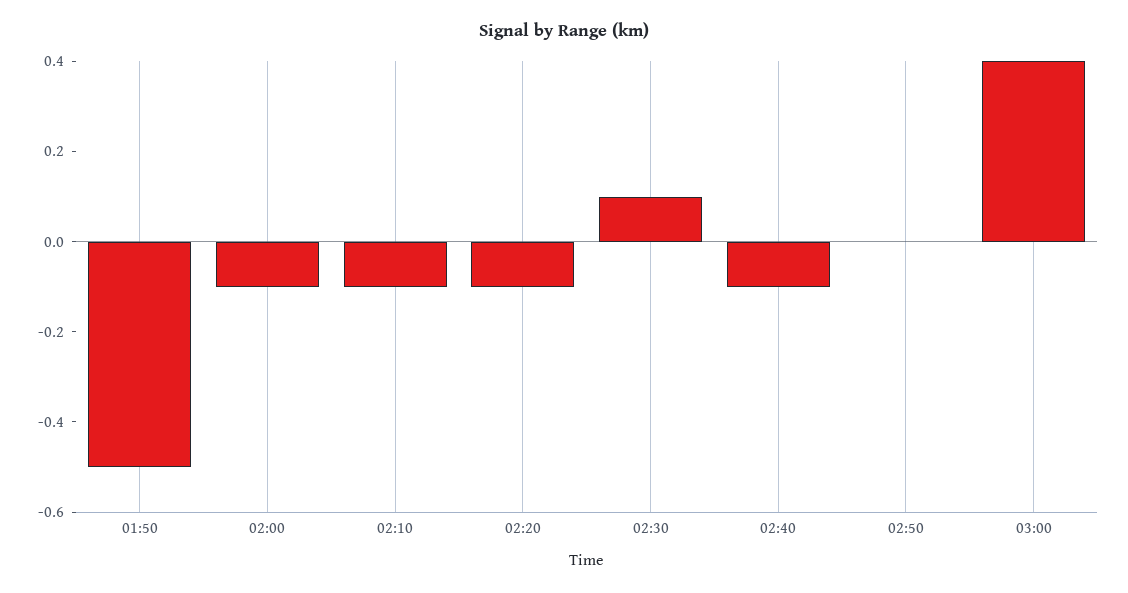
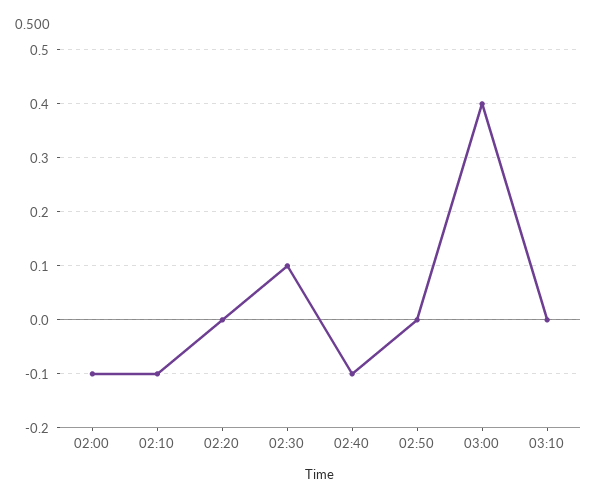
01:50: -0.5 -> none
02:20: -0.1 -> 0
03:10: none -> 0

